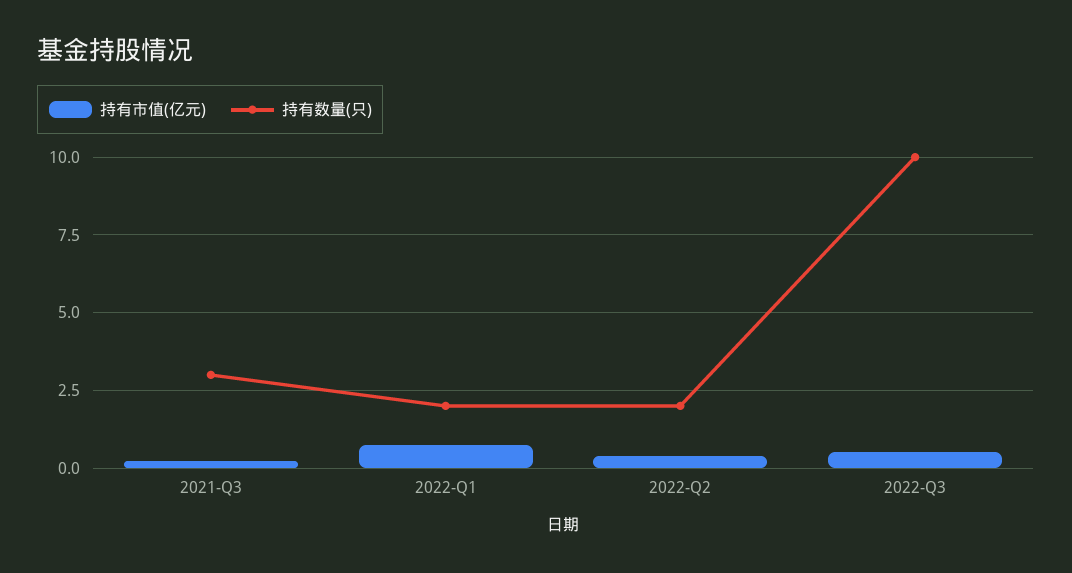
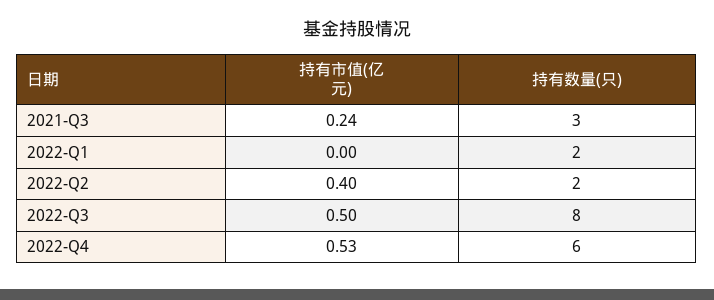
持有市值(亿元), 2022-Q1: 0.75 -> 0
持有数量(只), 2022-Q3: 10 -> 8
持有市值(亿元), 2022-Q4: none -> 0.53
持有数量(只), 2022-Q4: none -> 6

